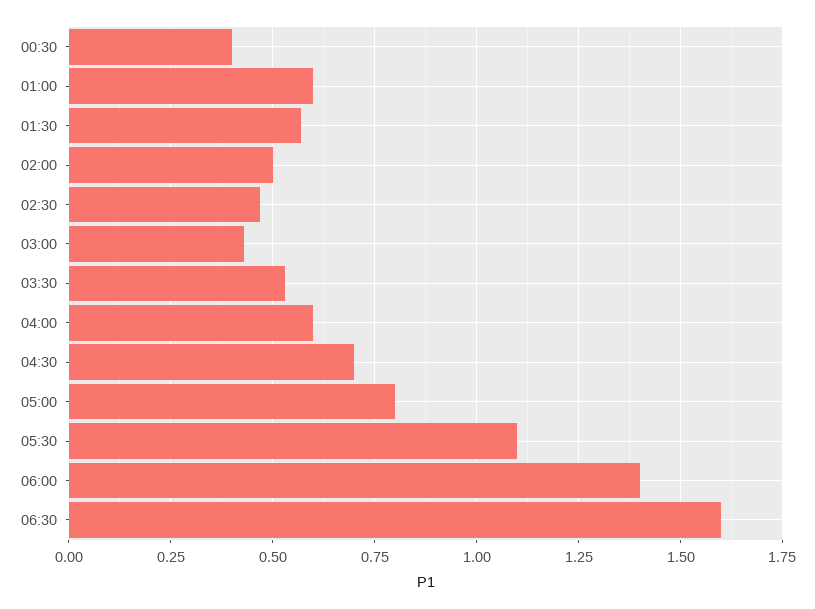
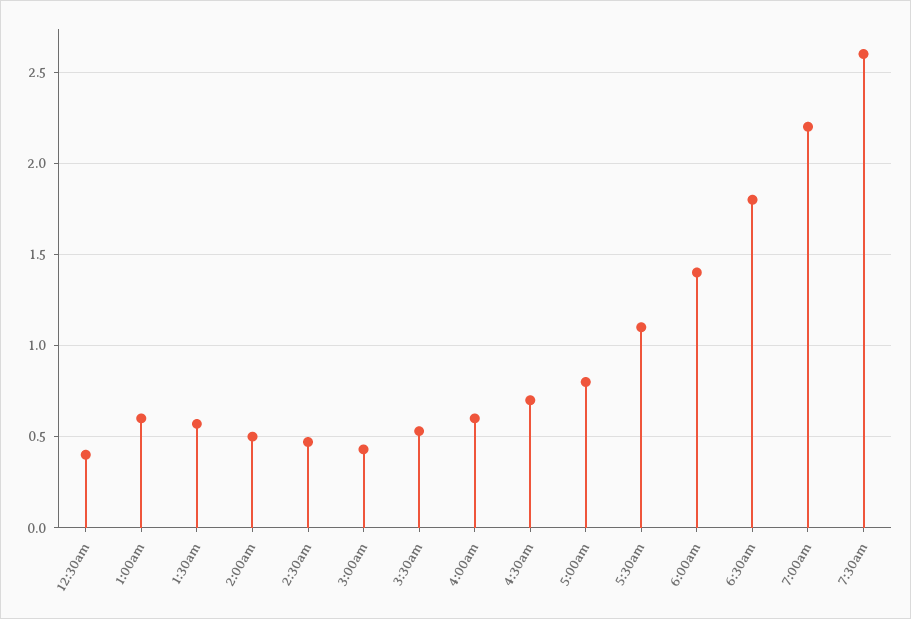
06:30: 1.6 -> 1.8
7:00am: none -> 2.2
7:30am: none -> 2.6

